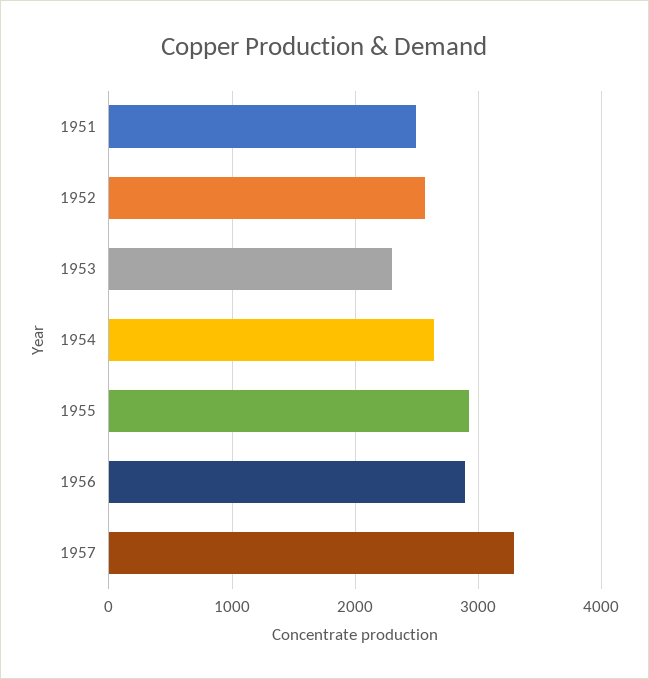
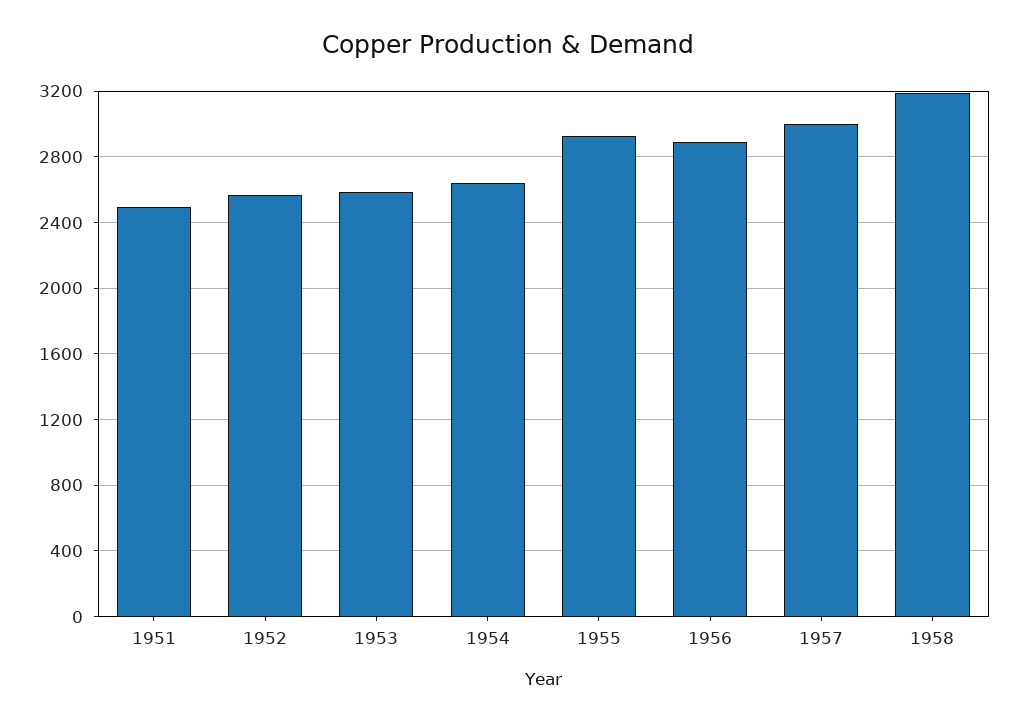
1953: 2300 -> 2600
1957: 3300 -> 3000
1958: none -> 3200

